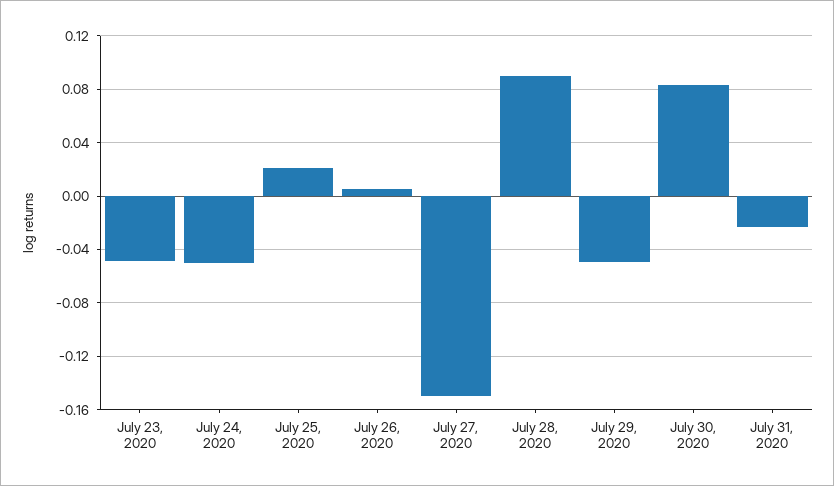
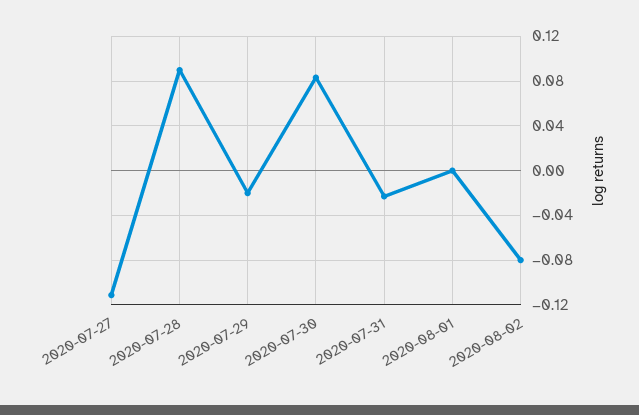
July 23, 2020: -0.05 -> none
July 24, 2020: -0.05 -> none
July 25, 2020: 0.02 -> none
July 26, 2020: 0.005 -> none
July 27, 2020: -0.15 -> -0.11
July 29, 2020: -0.05 -> -0.02
2020-08-01: none -> 0
2020-08-02: none -> -0.08

